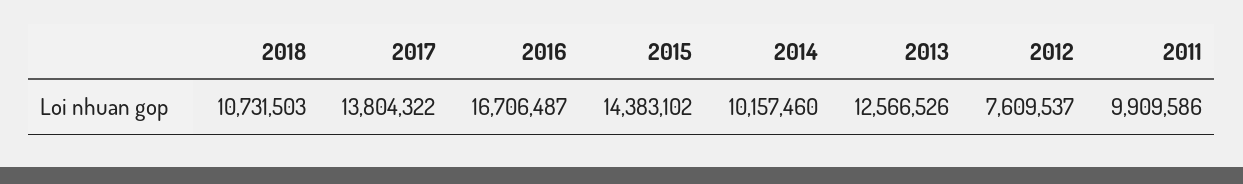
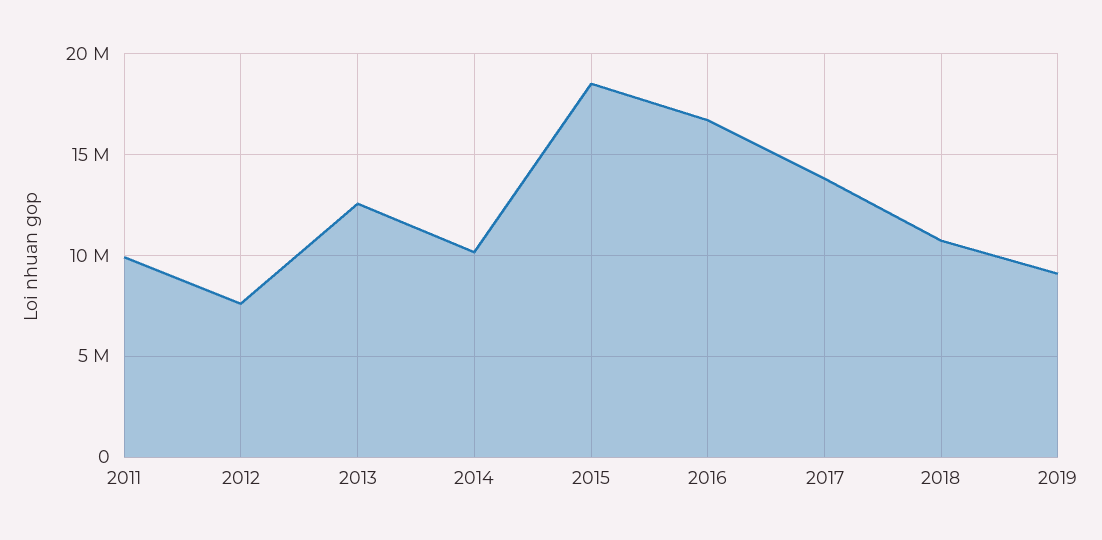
2015: 14383102 -> 18500000
2019: none -> 9000000

